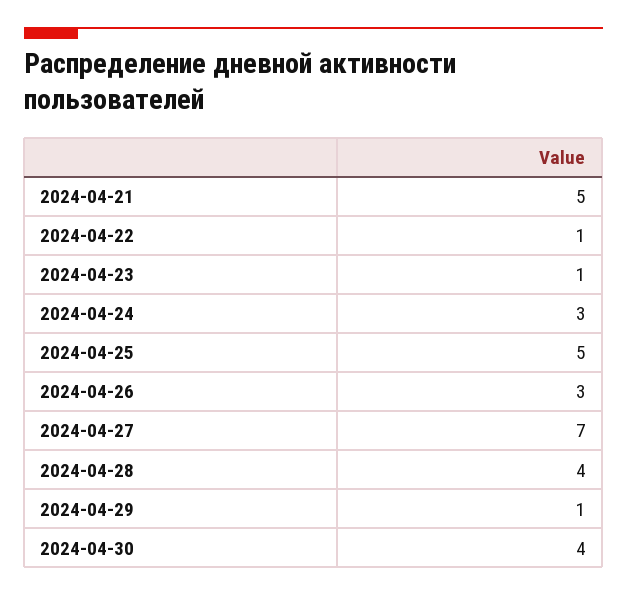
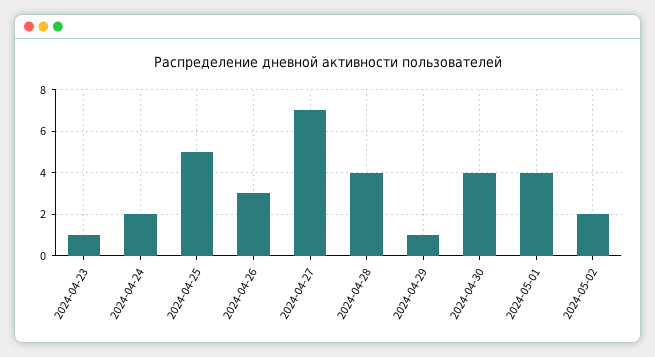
2024-04-21: 5 -> none
2024-04-22: 1 -> none
2024-04-24: 3 -> 2
2024-05-01: none -> 4
2024-05-02: none -> 2

